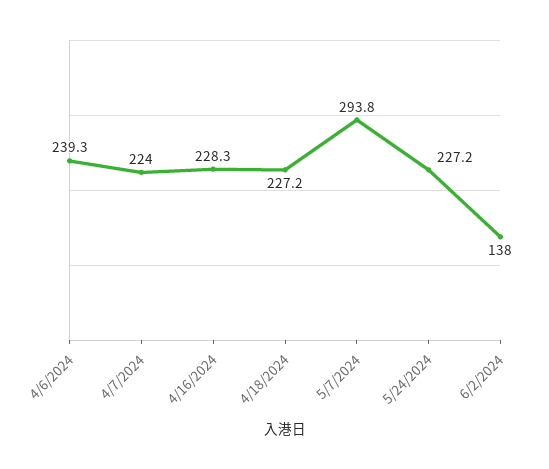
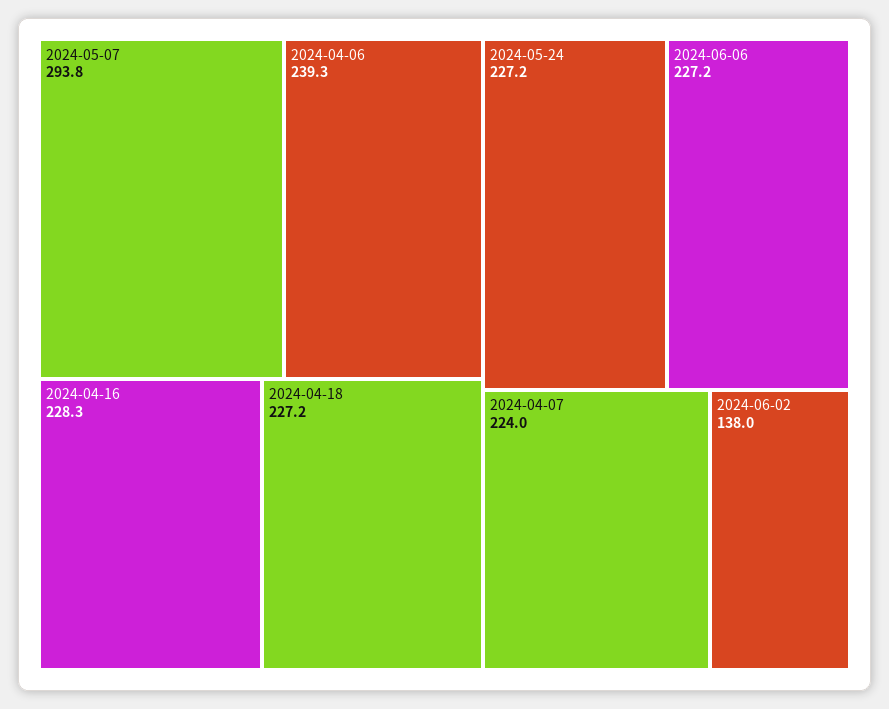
2024-06-06: none -> 227.2

